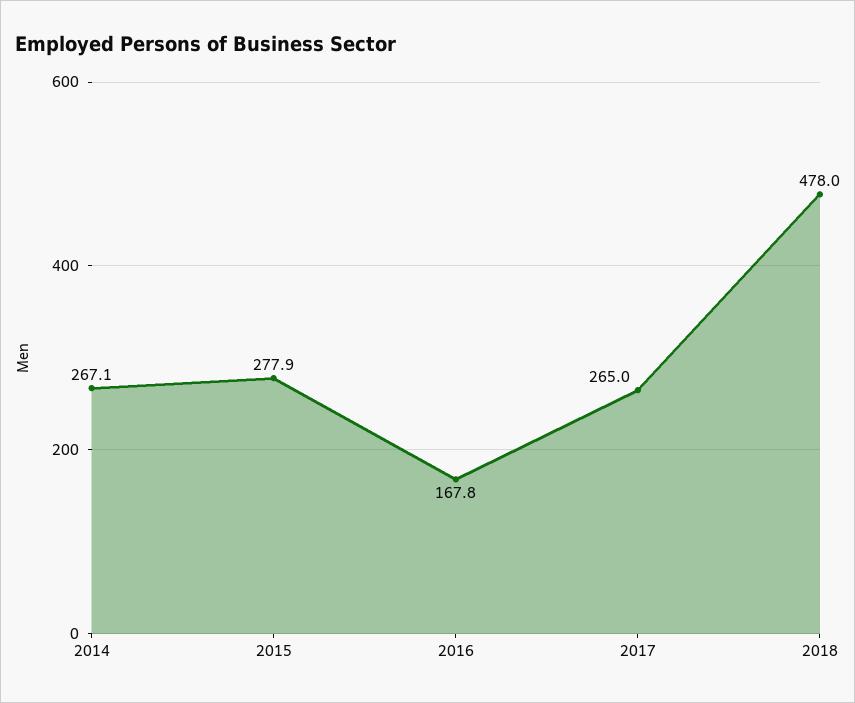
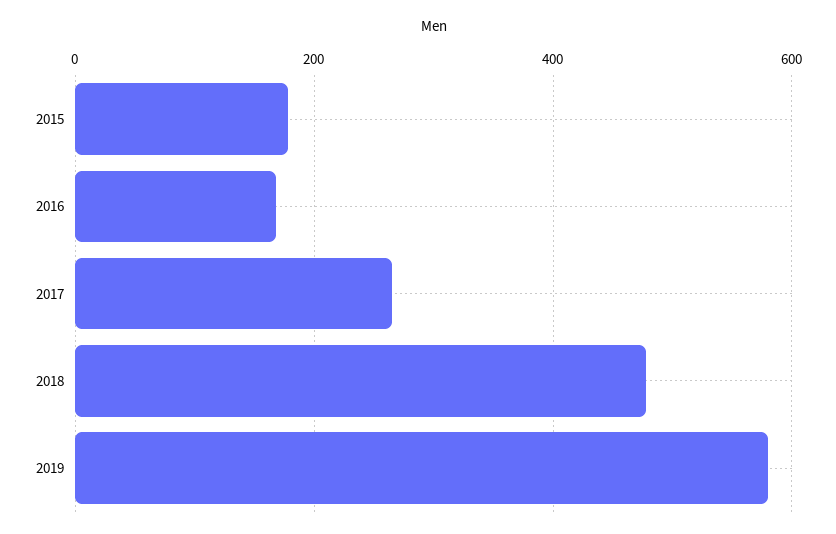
2014: 267.1 -> none
2015: 277.9 -> 180
2019: none -> 580

